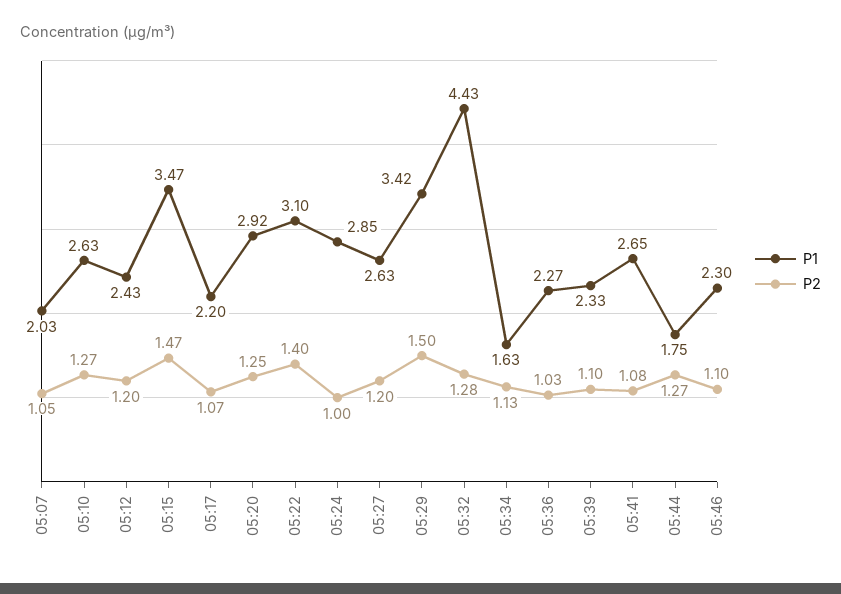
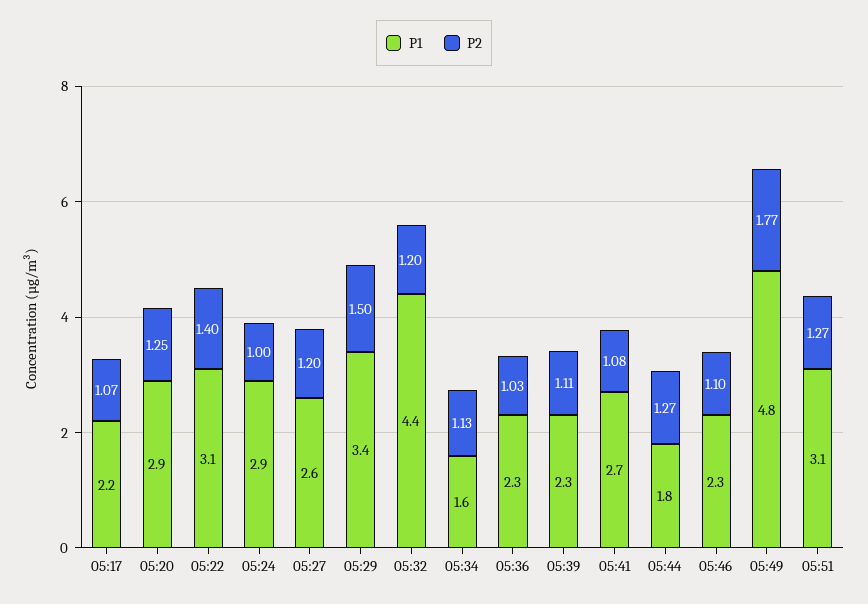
P1, 05:07: 2.03 -> none
P2, 05:07: 1.05 -> none
P1, 05:10: 2.63 -> none
P2, 05:10: 1.27 -> none
P1, 05:12: 2.43 -> none
P2, 05:12: 1.2 -> none
P1, 05:15: 3.47 -> none
P2, 05:15: 1.47 -> none
P2, 05:32: 1.28 -> 1.2
P2, 05:39: 1.1 -> 1.11
P1, 05:49: none -> 4.8
P2, 05:49: none -> 1.77
P1, 05:51: none -> 3.1
P2, 05:51: none -> 1.27

